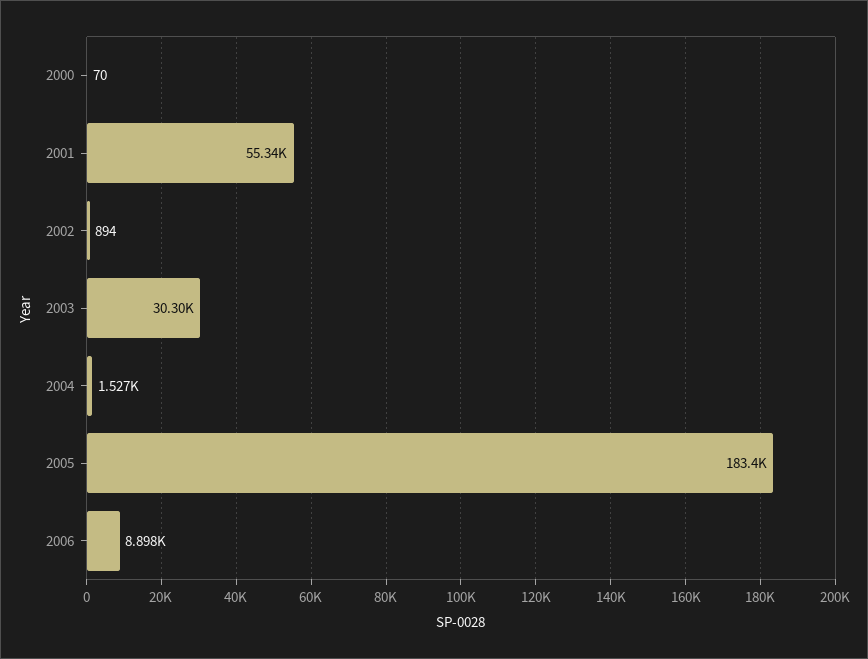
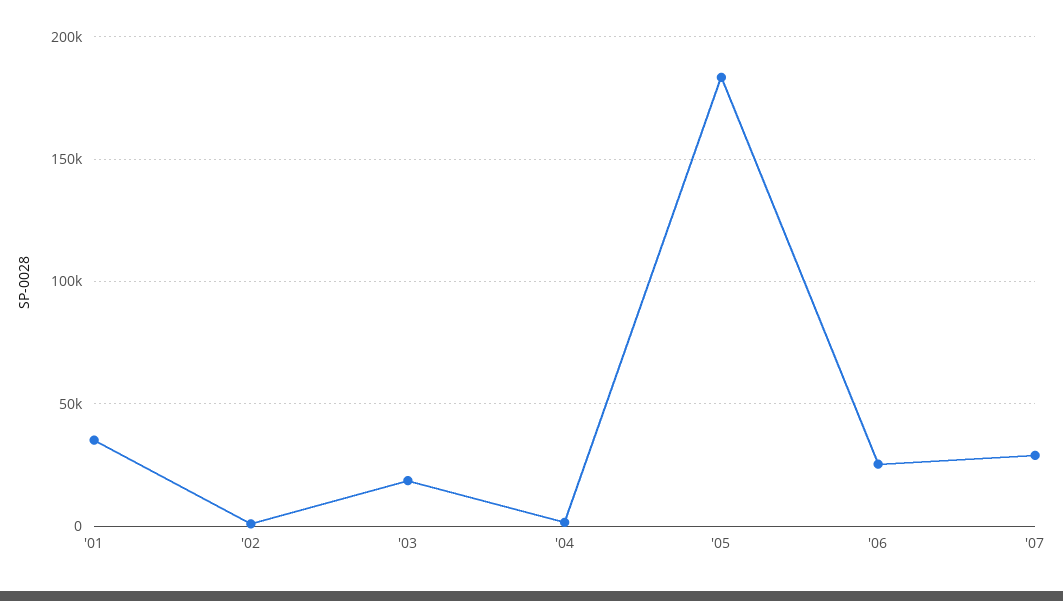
2000: 70 -> none
2001: 55340 -> 35000
2003: 30300 -> 20000
2006: 8898 -> 25000
'07: none -> 30000

